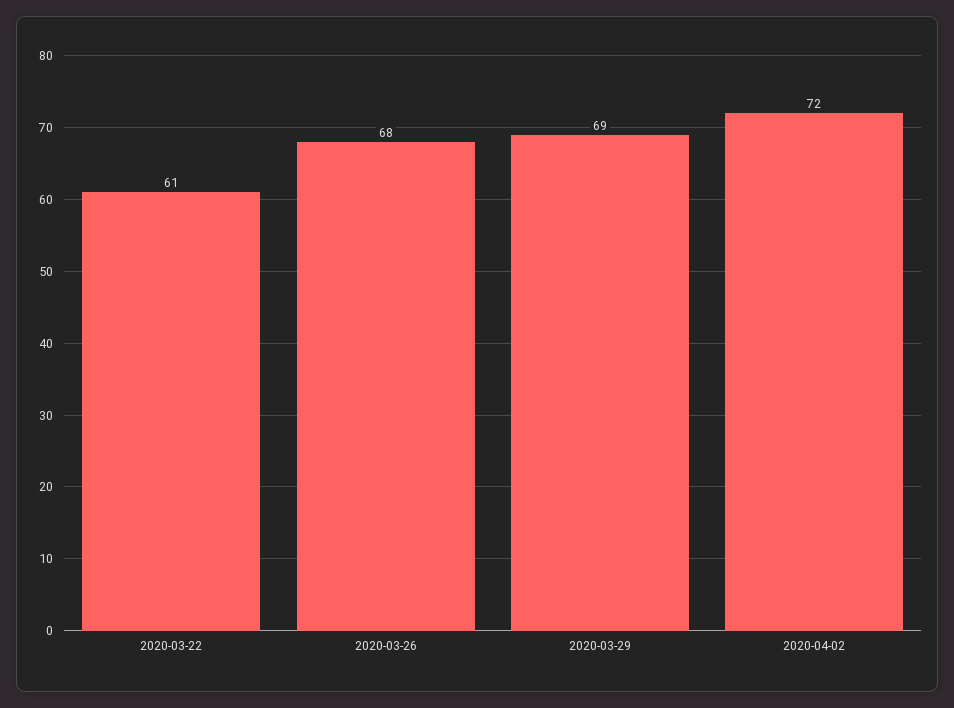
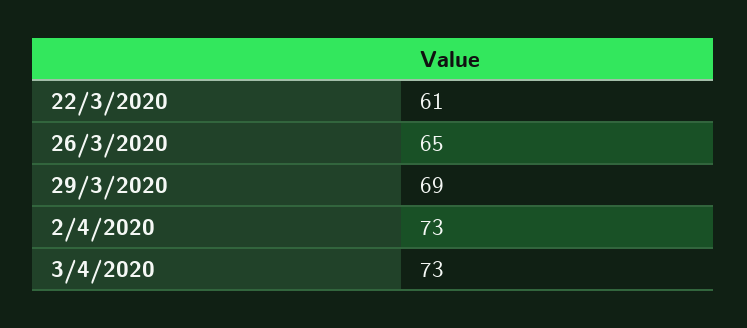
2020-03-26: 68 -> 65
2020-04-02: 72 -> 73
3/4/2020: none -> 73

